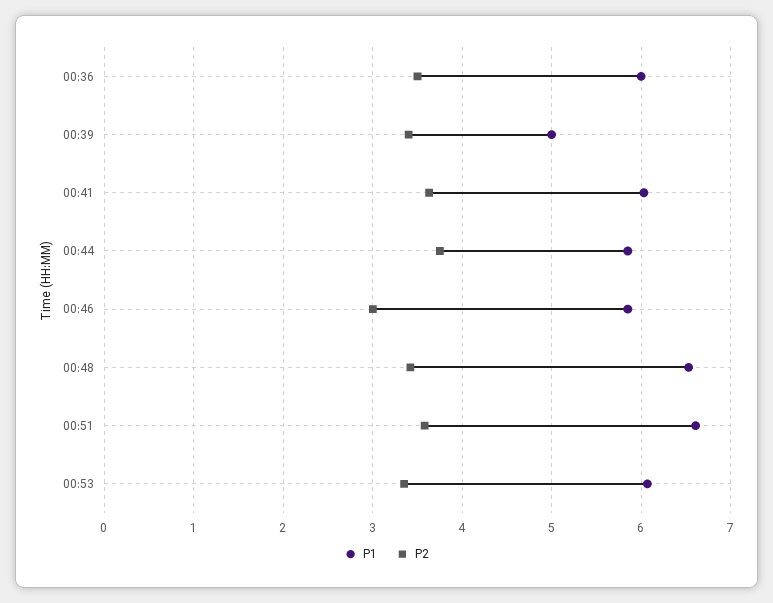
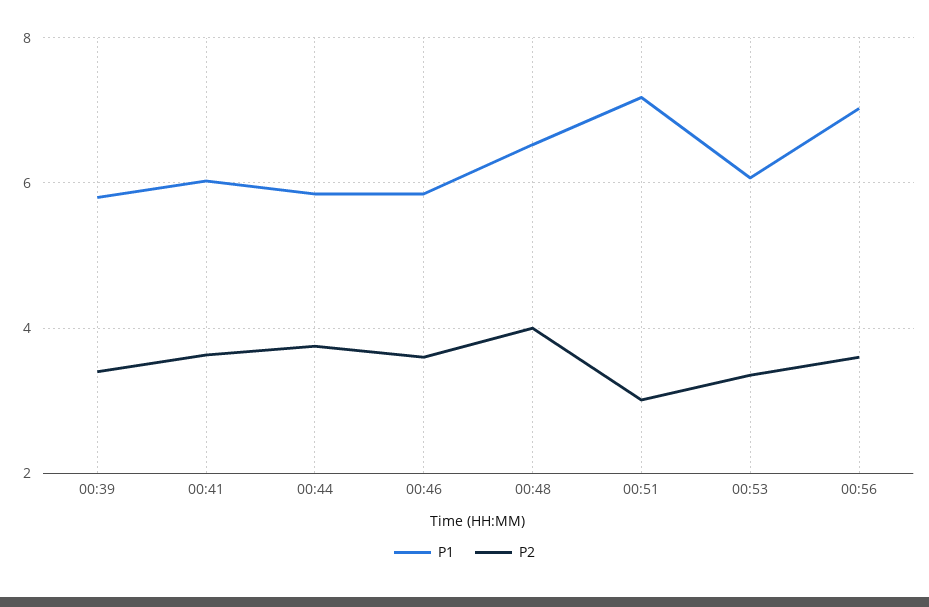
P1, 00:36: 6 -> none
P2, 00:36: 3.5 -> none
P1, 00:39: 5 -> 5.8
P2, 00:46: 3 -> 3.6
P2, 00:48: 3.4 -> 4
P1, 00:51: 6.6 -> 7.2
P2, 00:51: 3.6 -> 3
P1, 00:56: none -> 7
P2, 00:56: none -> 3.6

